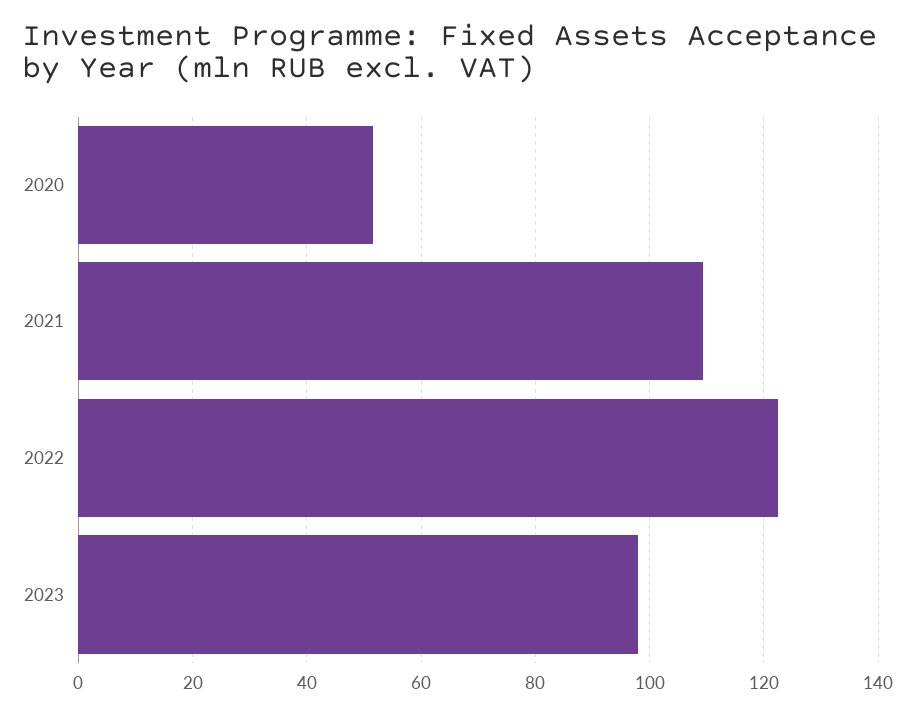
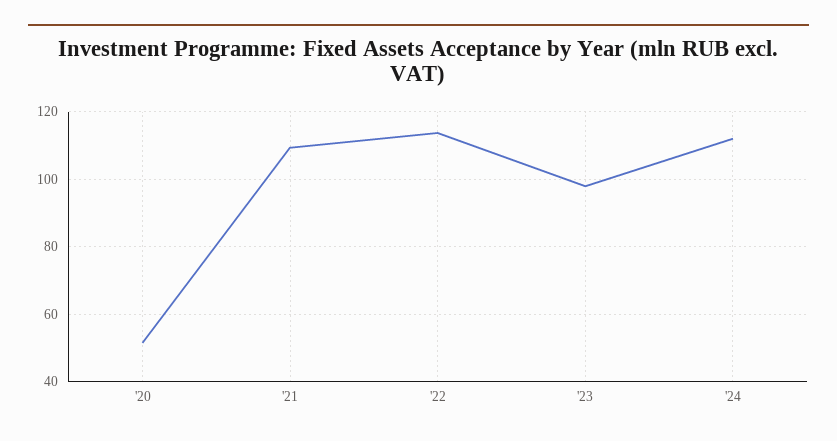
2022: 122 -> 114
'24: none -> 112

